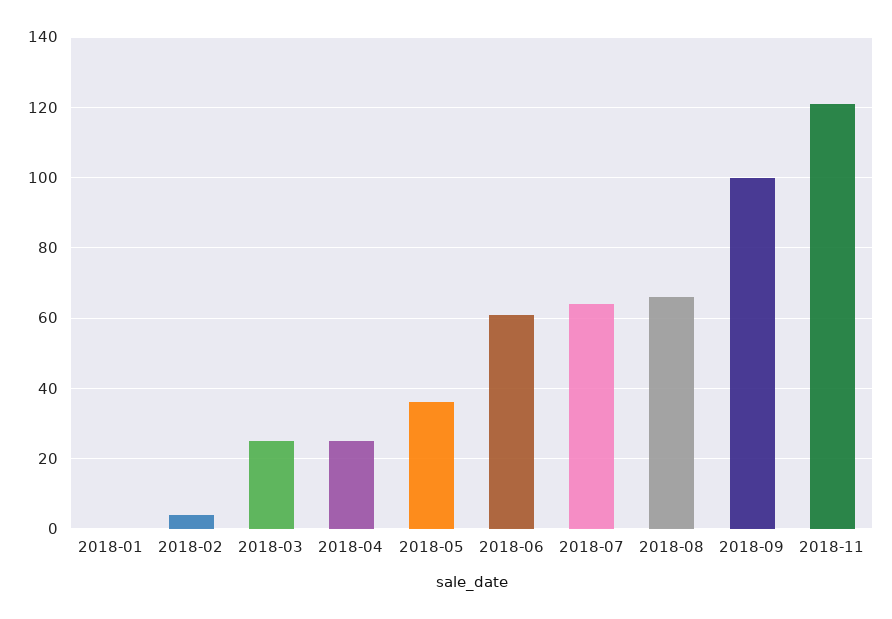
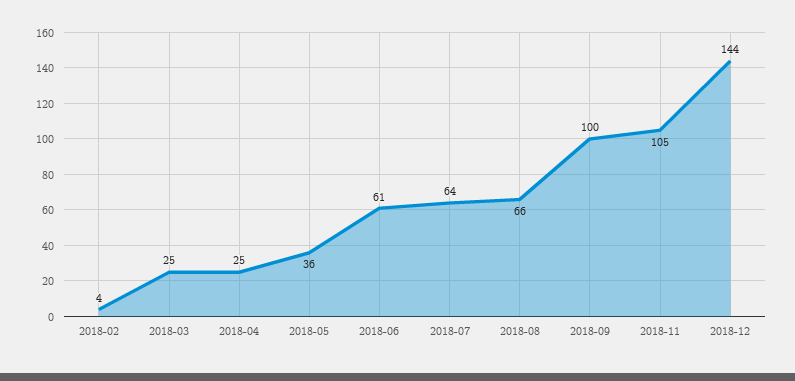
2018-01: 0 -> none
2018-11: 120 -> 105
2018-12: none -> 144

